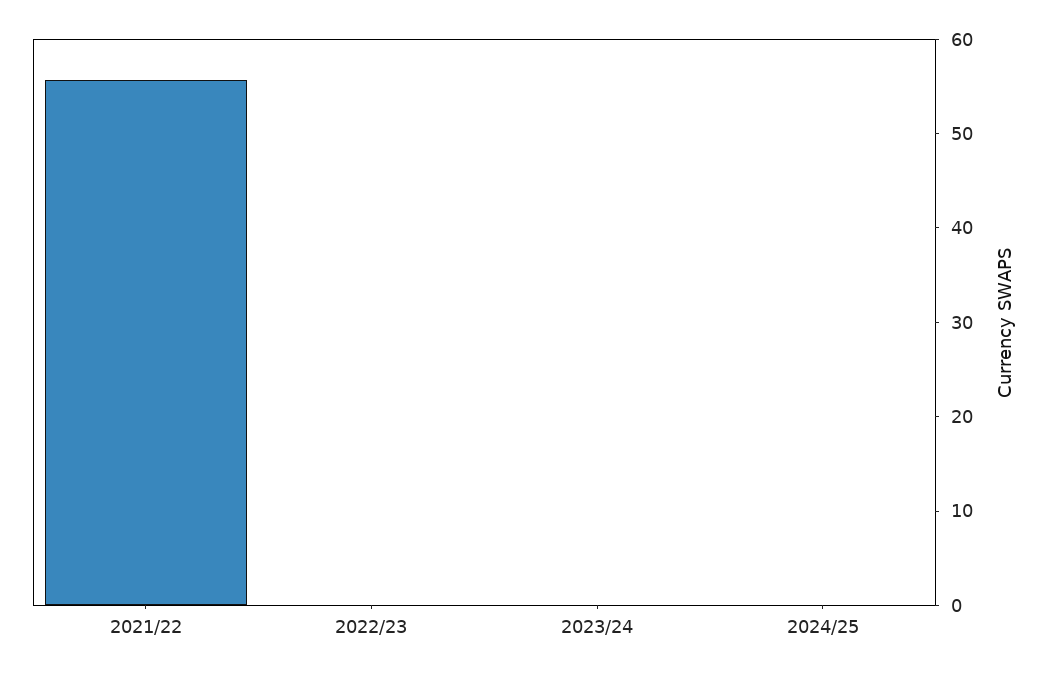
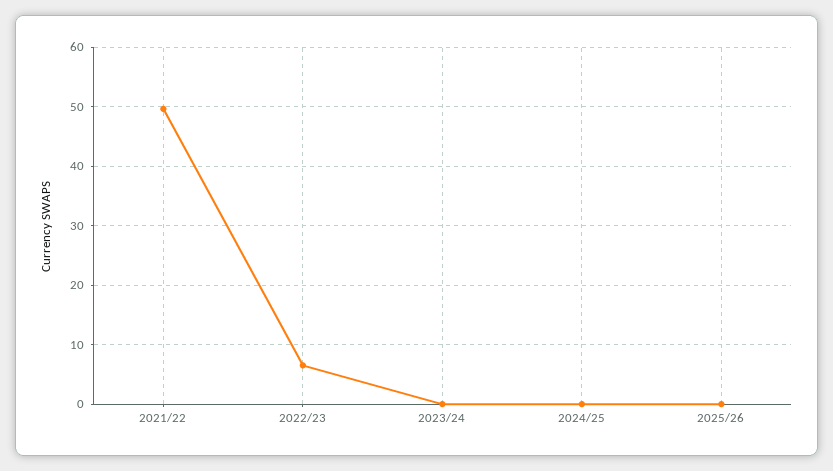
2021/22: 56 -> 50
2022/23: 0 -> 6
2025/26: none -> 0

